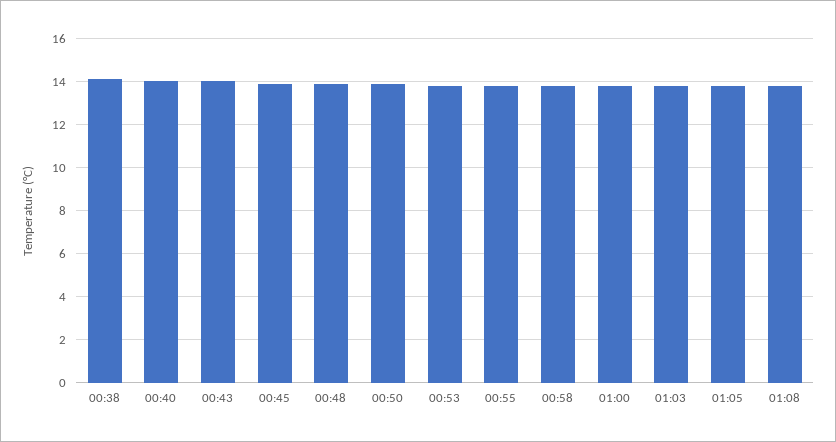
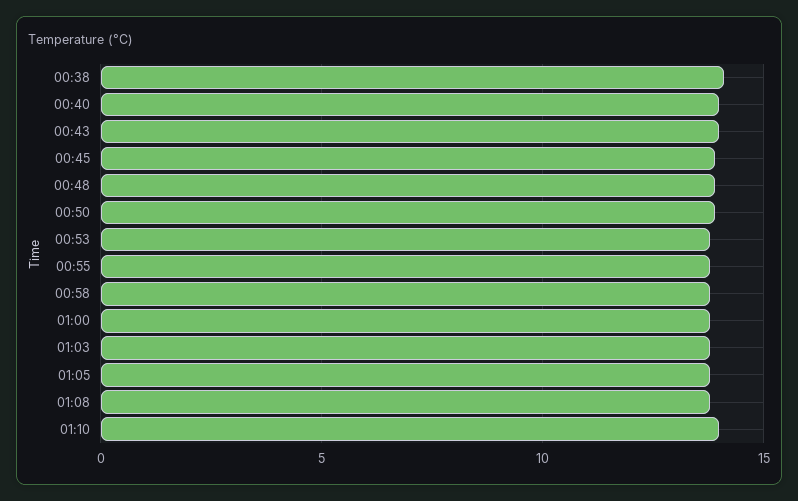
01:10: none -> 14

